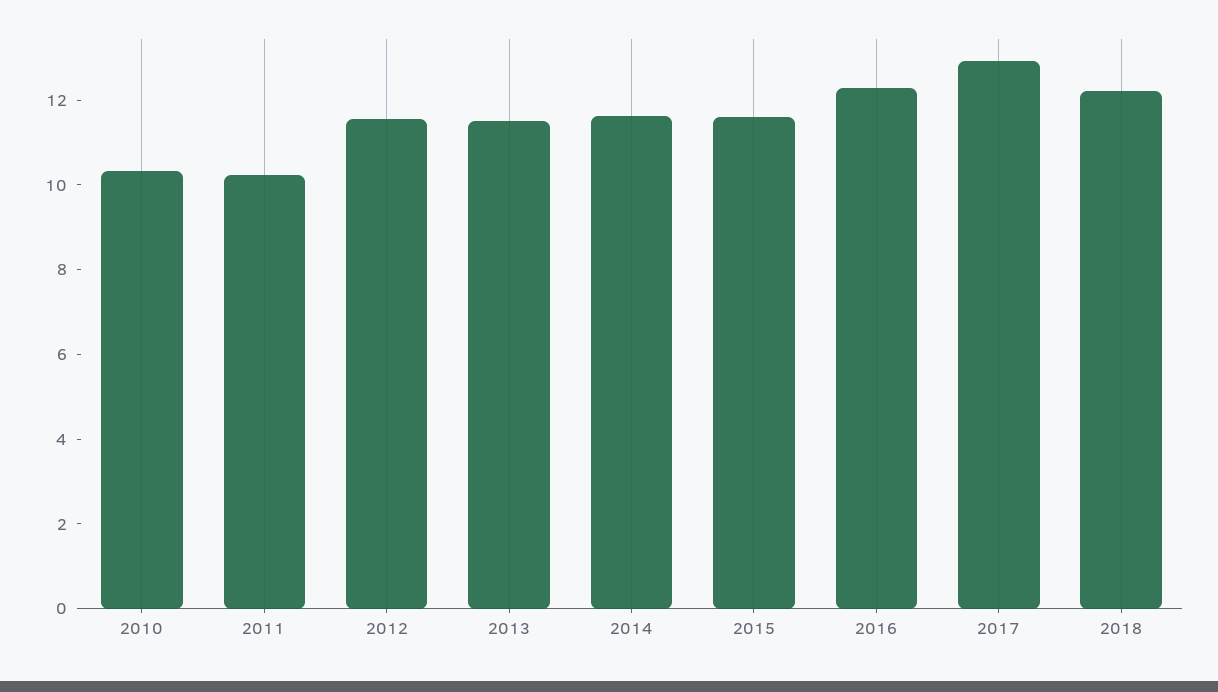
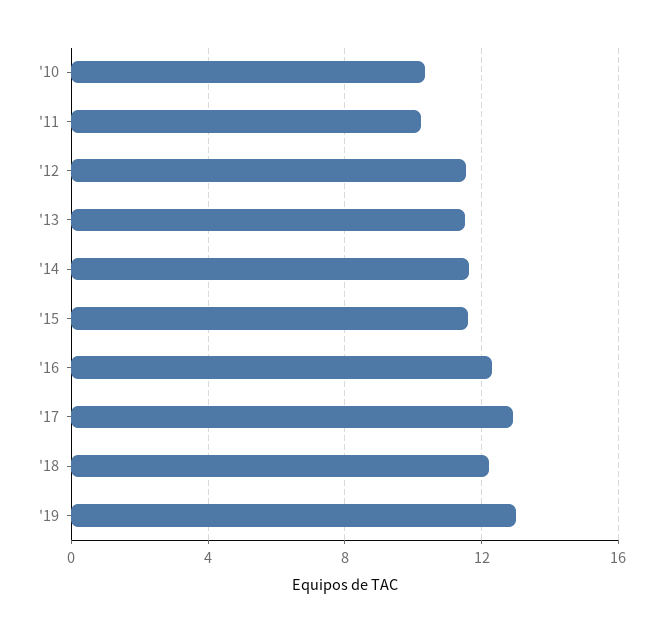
'19: none -> 13

